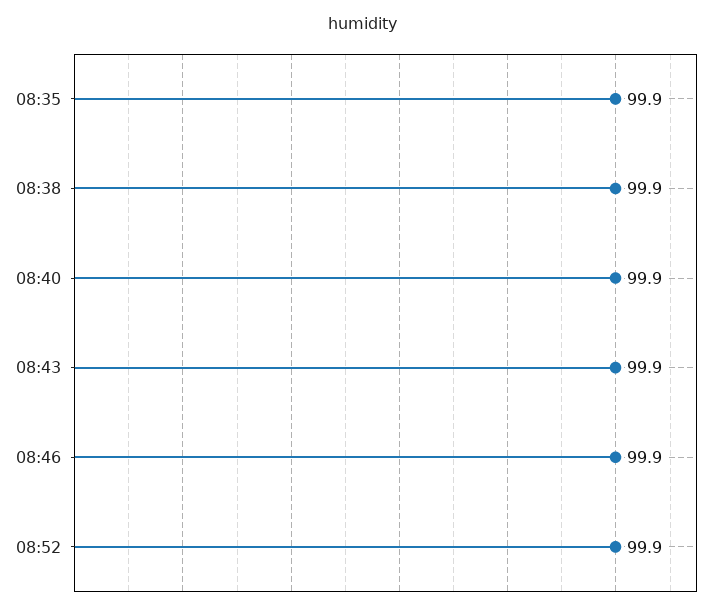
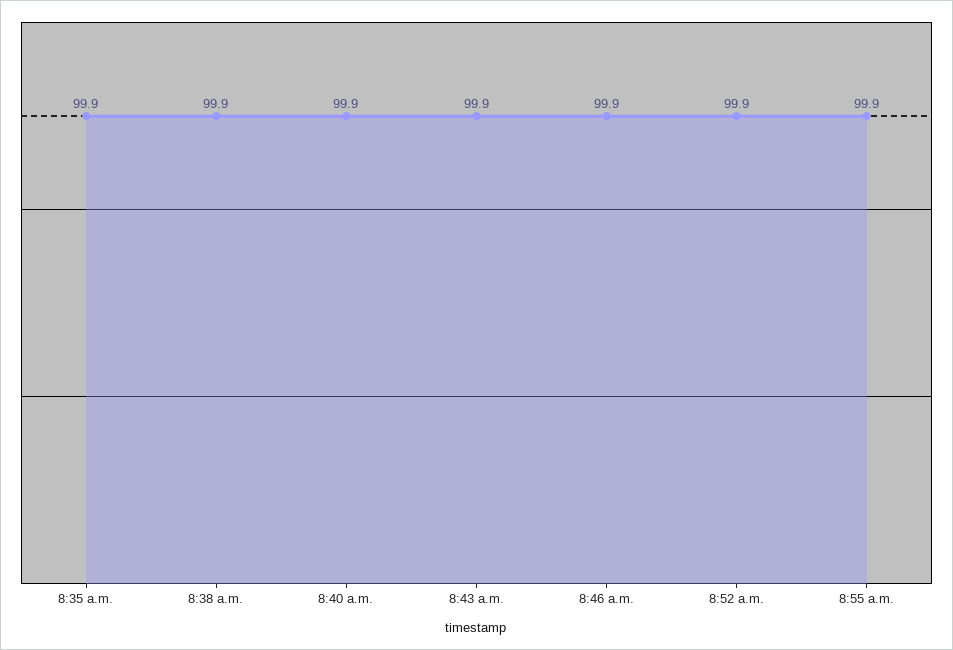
8:55 a.m.: none -> 99.9

